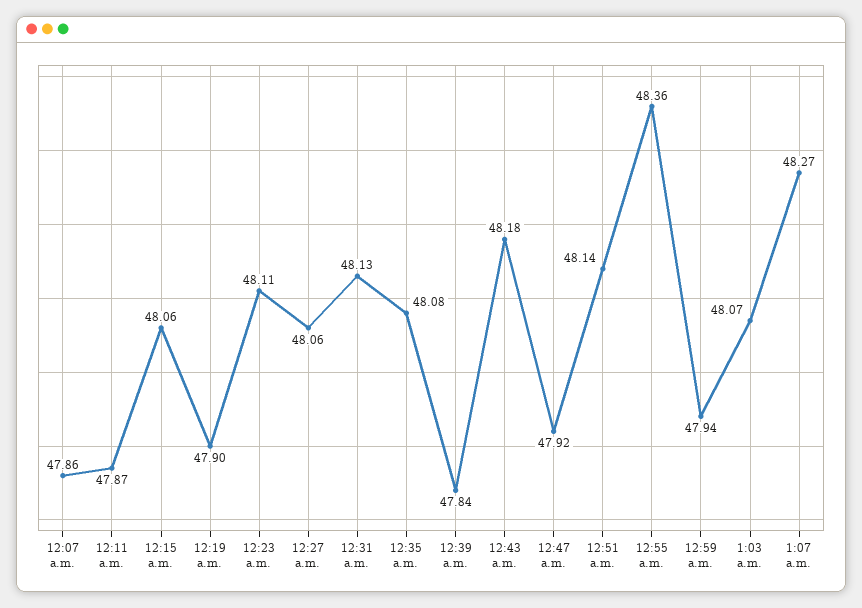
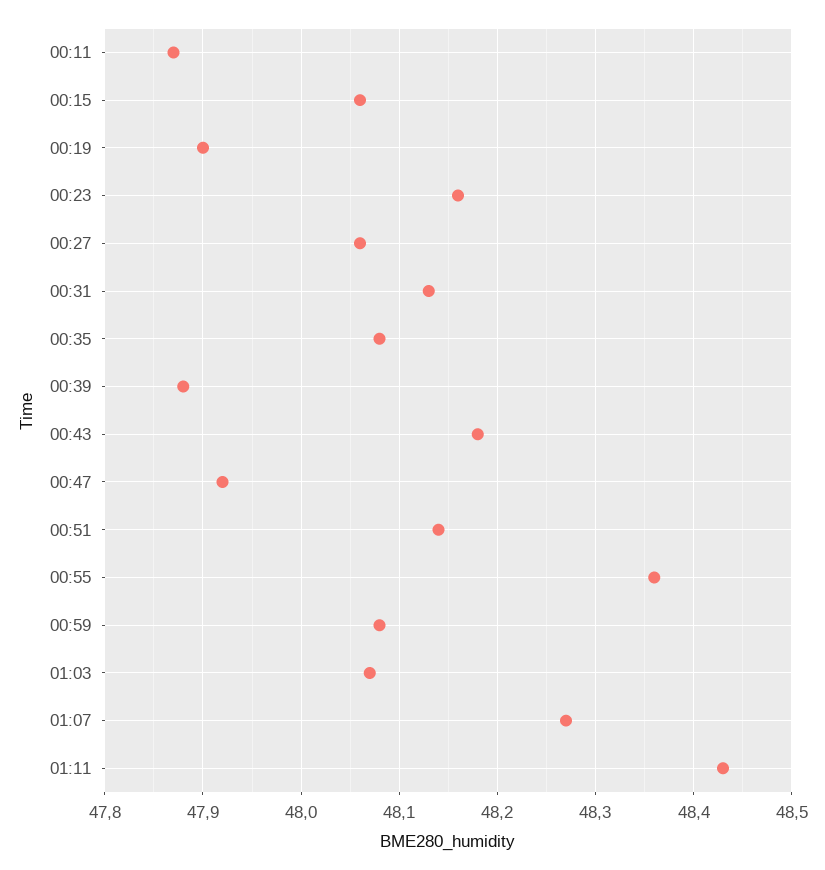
12:07 a.m.: 47.86 -> none
12:23 a.m.: 48.11 -> 48.16
12:39 a.m.: 47.84 -> 47.88
12:59 a.m.: 47.94 -> 48.08
01:11: none -> 48.43

